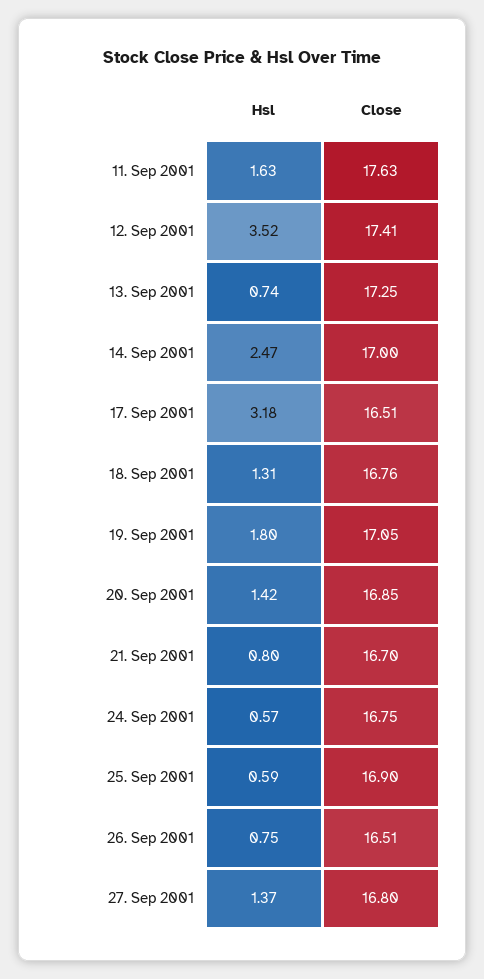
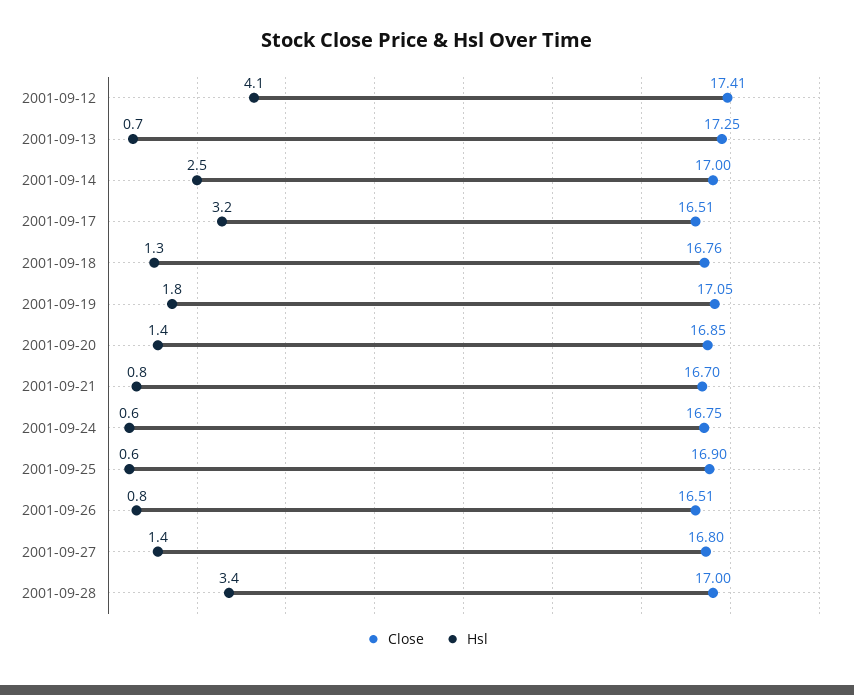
Hsl, 11. Sep 2001: 1.63 -> none
Close, 11. Sep 2001: 17.63 -> none
Hsl, 12. Sep 2001: 3.52 -> 4.1
Close, 2001-09-28: none -> 17
Hsl, 2001-09-28: none -> 3.4

